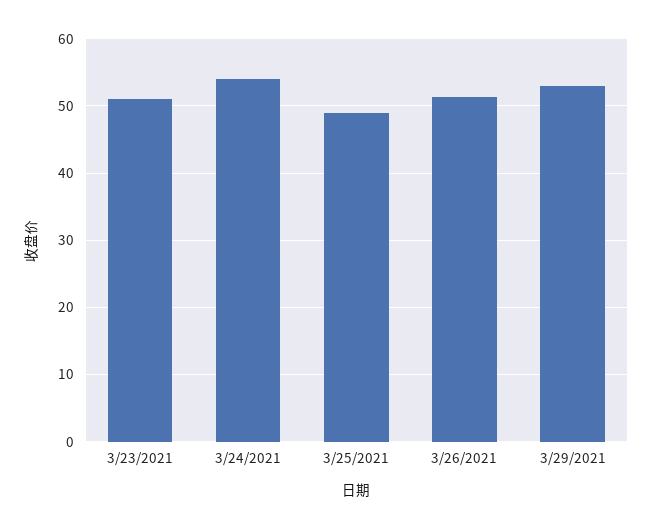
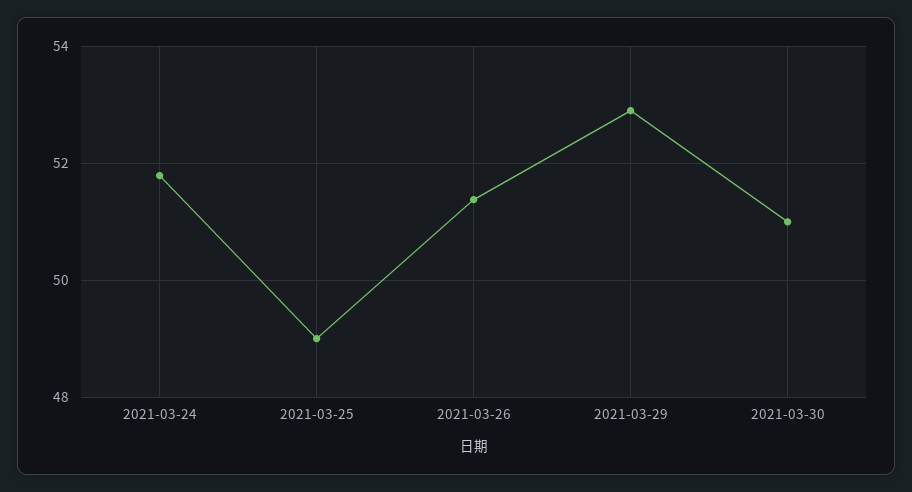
3/23/2021: 51 -> none
3/24/2021: 54 -> 51.8
2021-03-30: none -> 51

